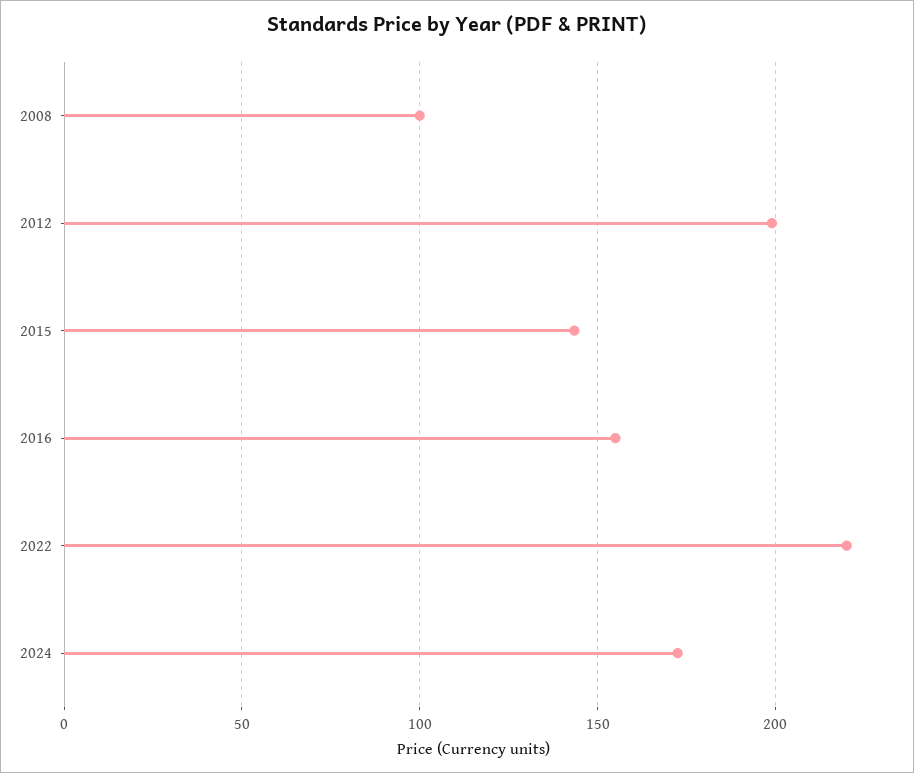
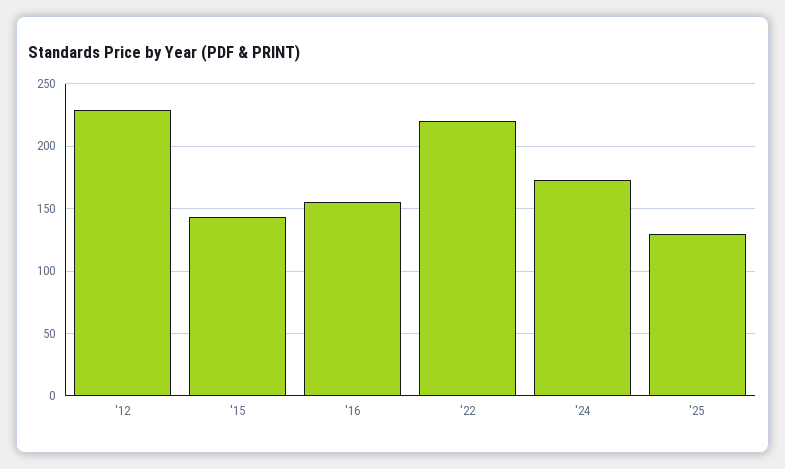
2008: 100 -> none
2012: 200 -> 230
'25: none -> 130

